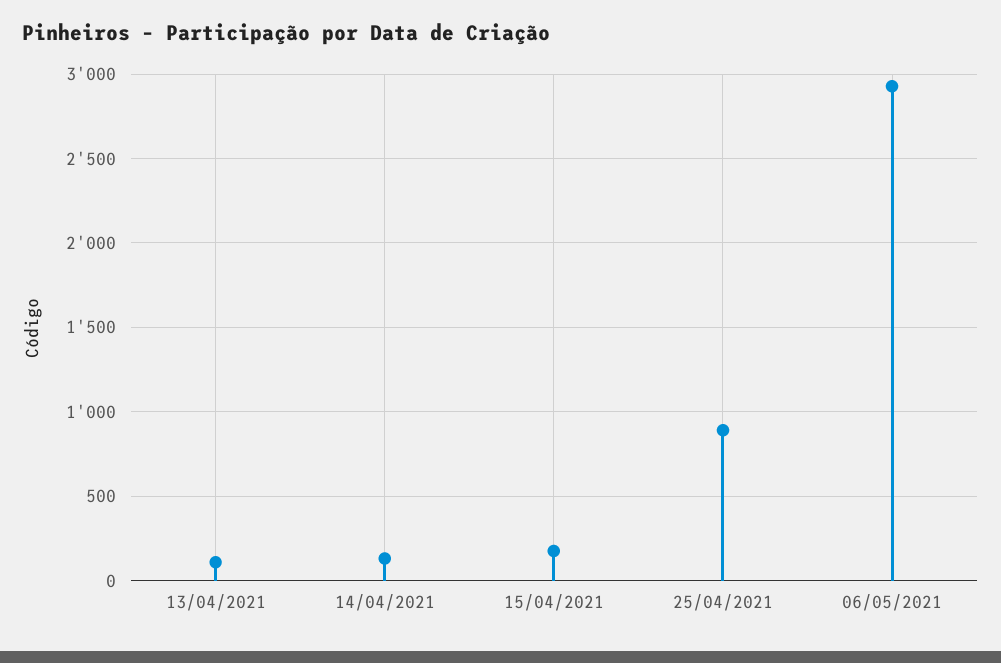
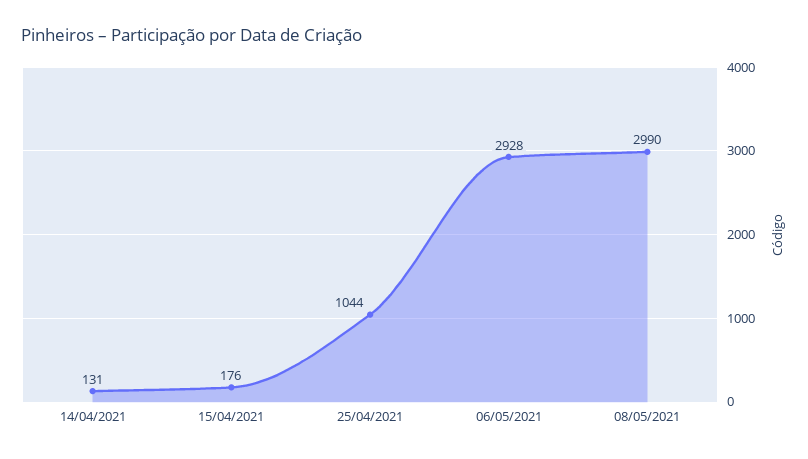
13/04/2021: 100 -> none
25/04/2021: 900 -> 1044
08/05/2021: none -> 2990

